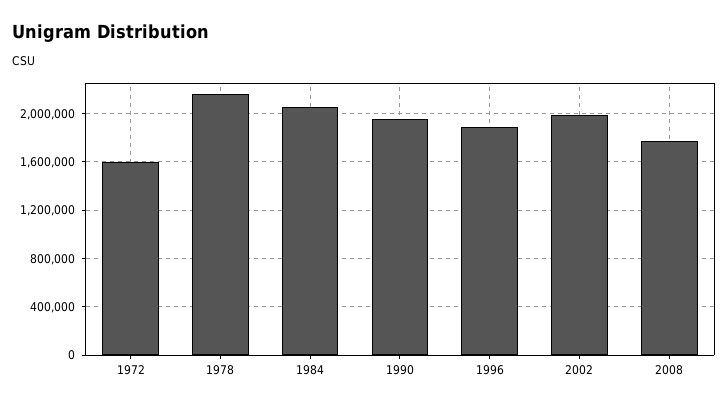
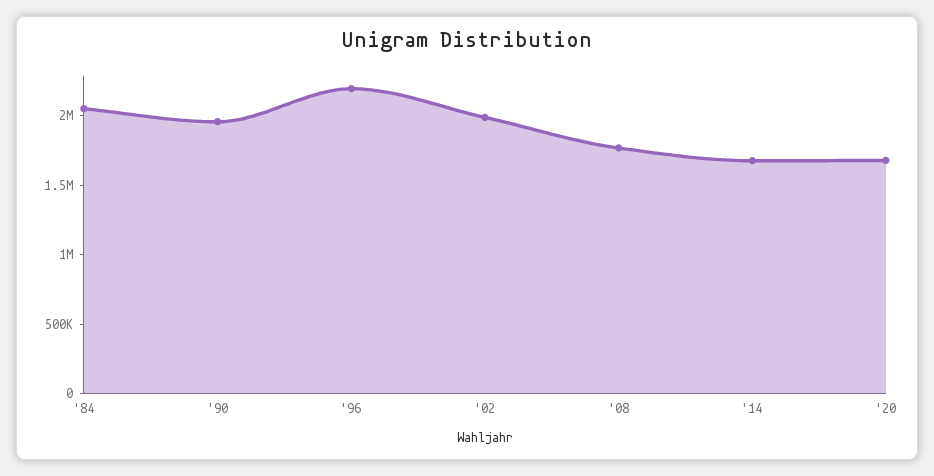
1972: 1600000 -> none
1978: 2150000 -> none
1996: 1900000 -> 2200000
'14: none -> 1700000
'20: none -> 1700000

